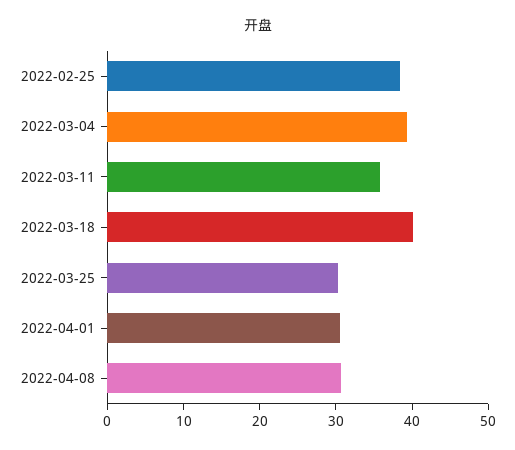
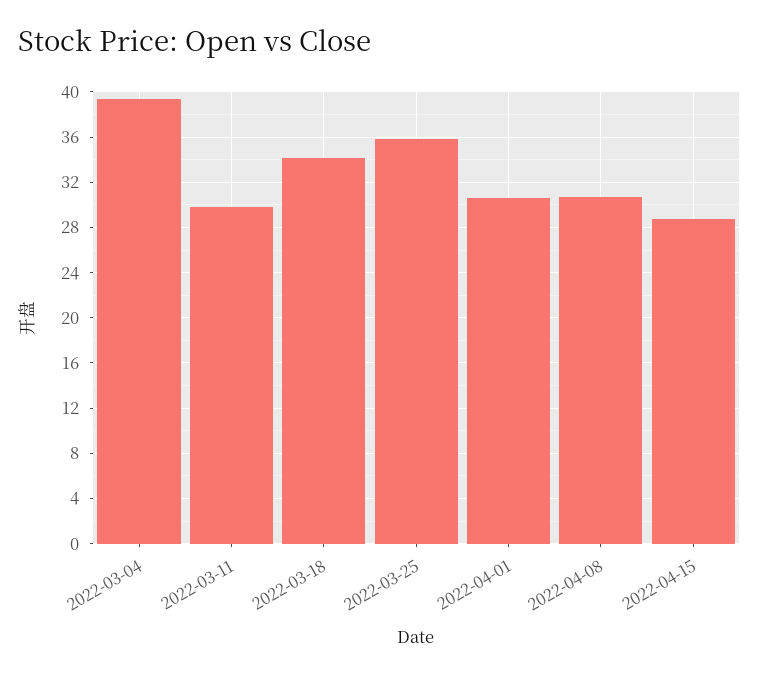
2022-02-25: 38 -> none
2022-03-11: 36 -> 30
2022-03-18: 40 -> 34
2022-03-25: 30 -> 36
2022-04-15: none -> 29

